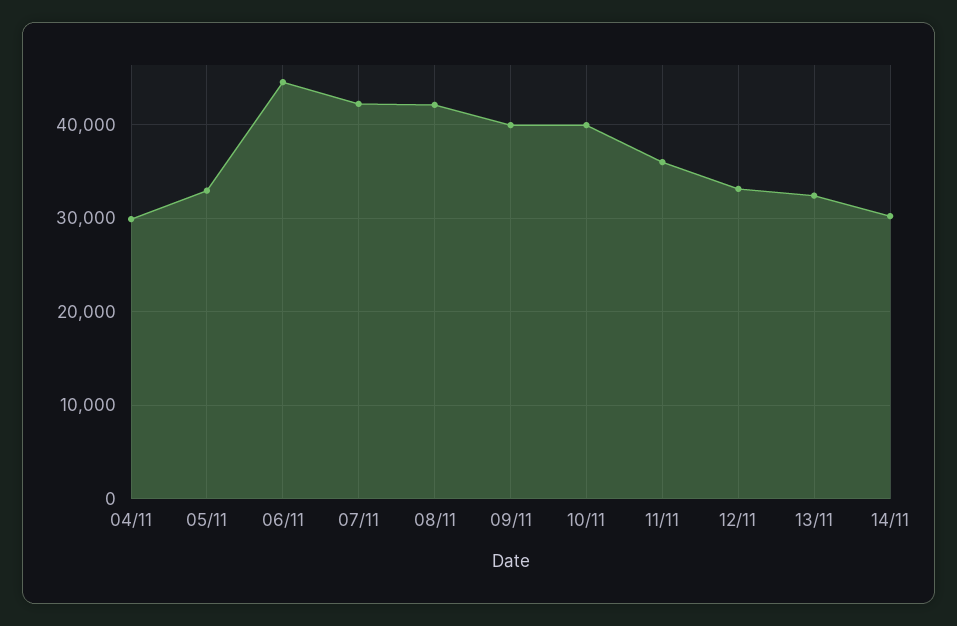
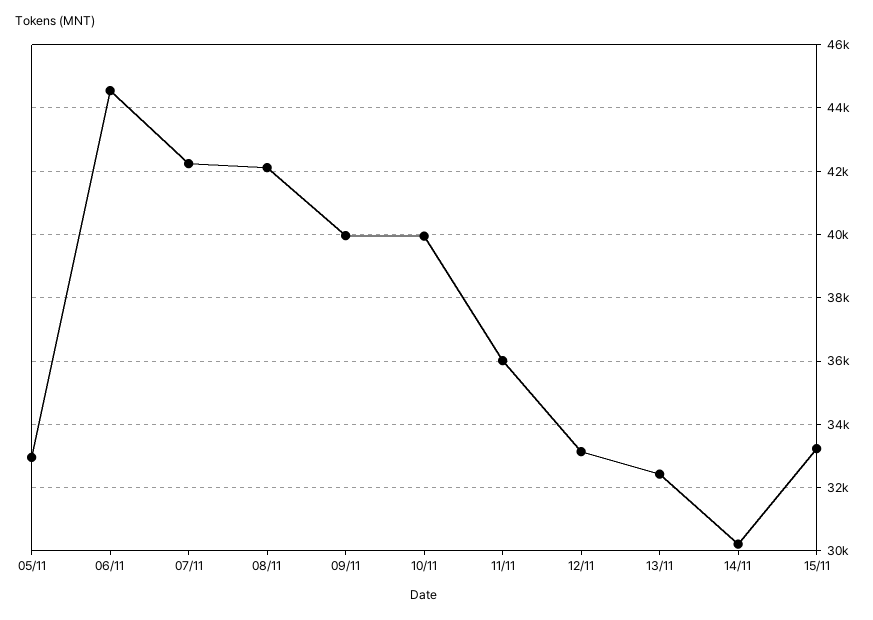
04/11: 30000 -> none
15/11: none -> 33200

